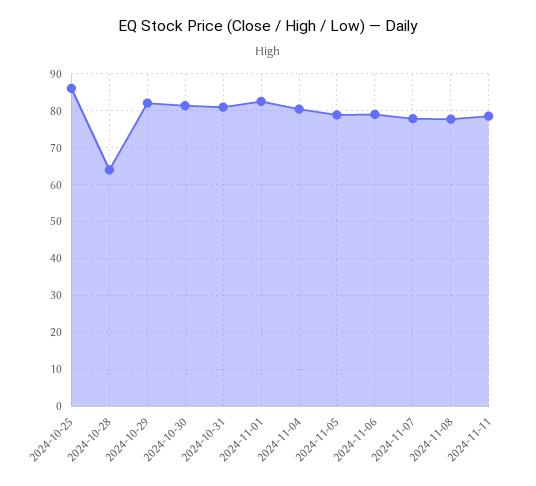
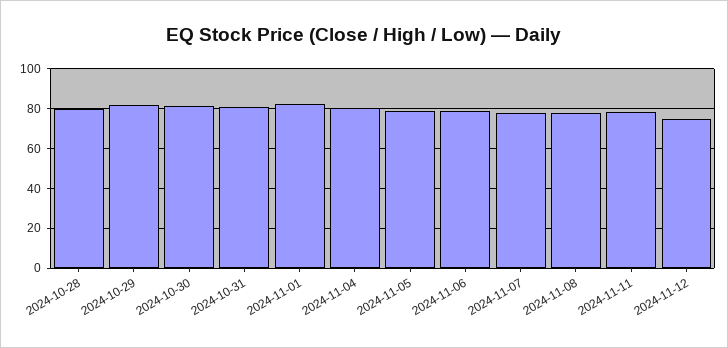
2024-10-25: 86 -> none
2024-10-28: 64 -> 80
2024-11-12: none -> 75

